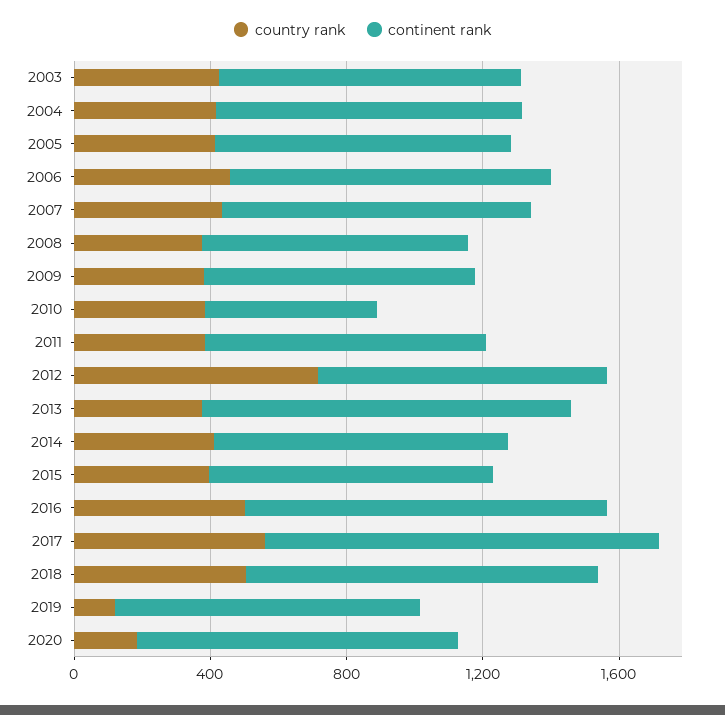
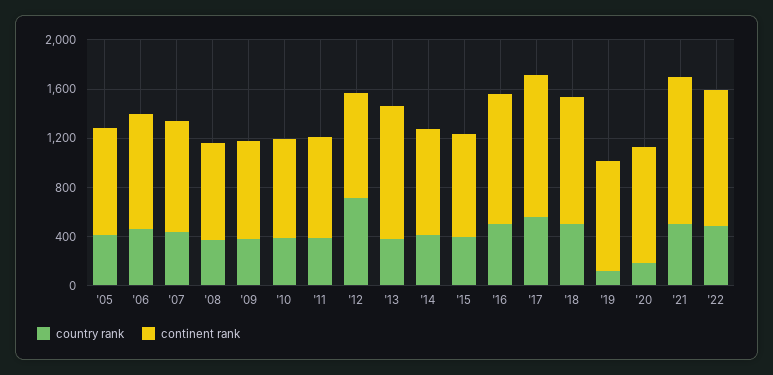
country rank, 2003: 400 -> none
continent rank, 2003: 900 -> none
country rank, 2004: 400 -> none
continent rank, 2004: 900 -> none
continent rank, 2010: 500 -> 800
country rank, '21: none -> 500
continent rank, '21: none -> 1200
country rank, '22: none -> 500
continent rank, '22: none -> 1100

